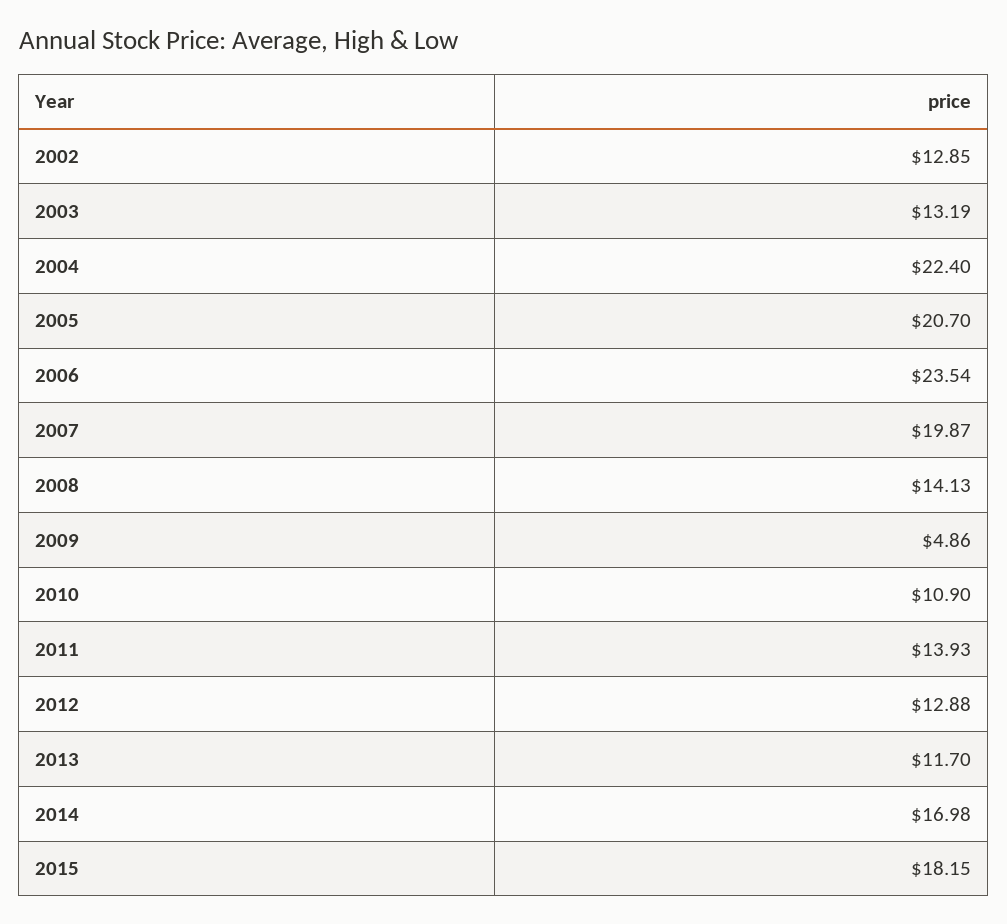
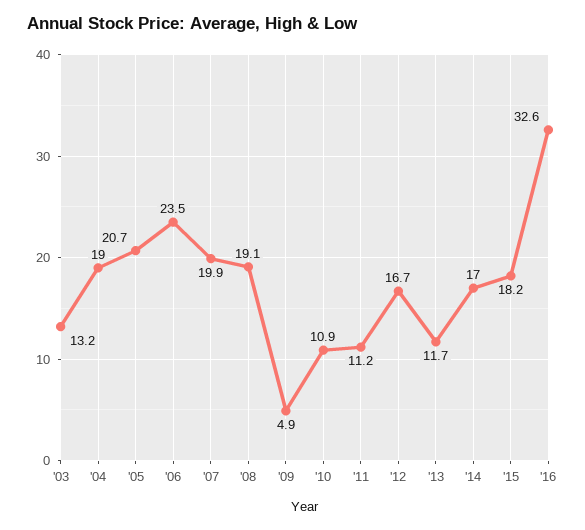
2002: 12.85 -> none
2004: 22.4 -> 19
2008: 14.13 -> 19.1
2011: 13.93 -> 11.2
2012: 12.88 -> 16.7
'16: none -> 32.6

